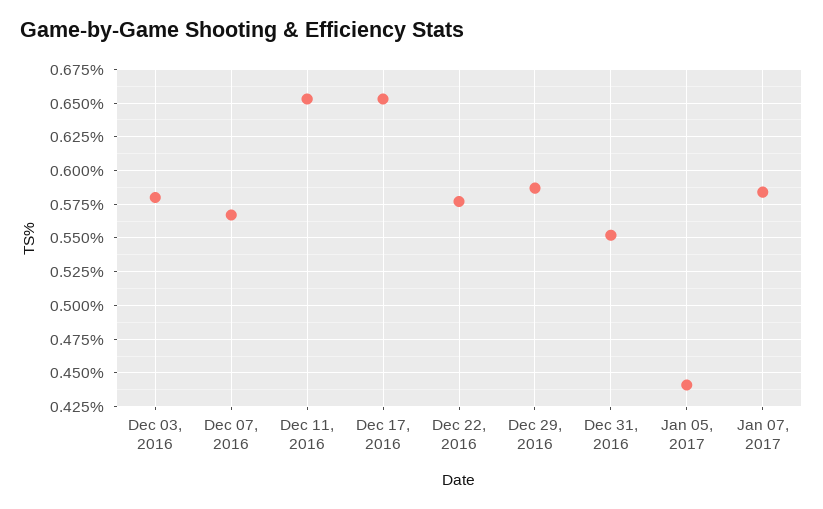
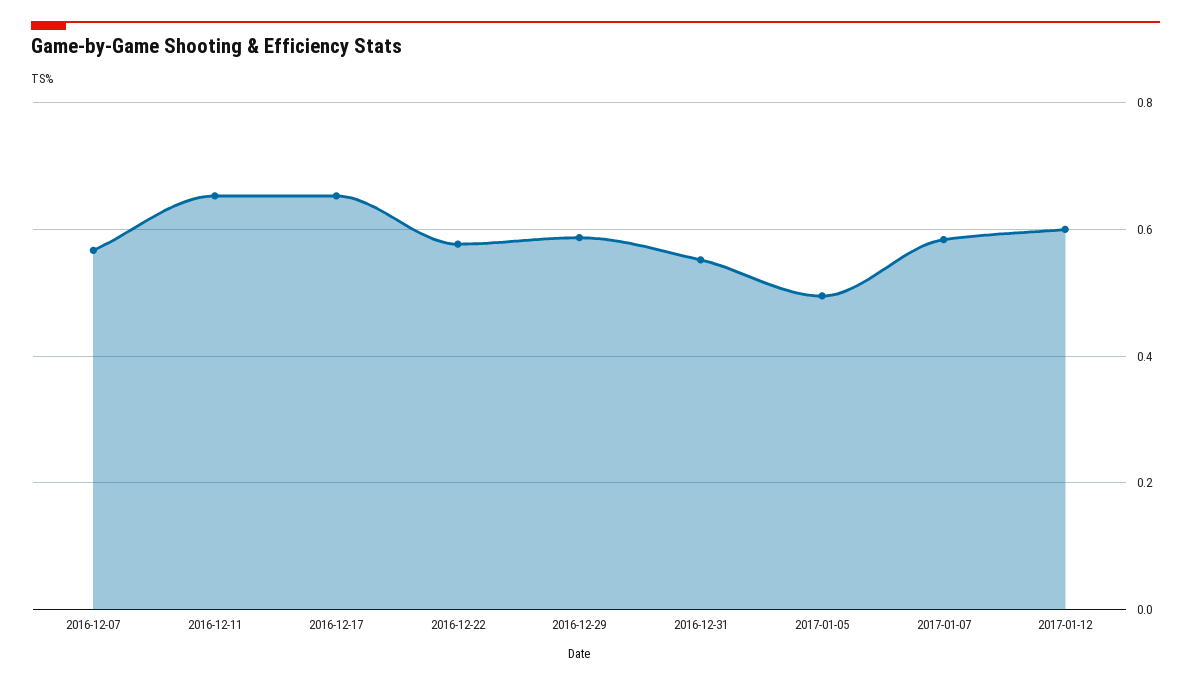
Dec 03, 2016: 0.58 -> none
Jan 05, 2017: 0.44 -> 0.5
2017-01-12: none -> 0.6

